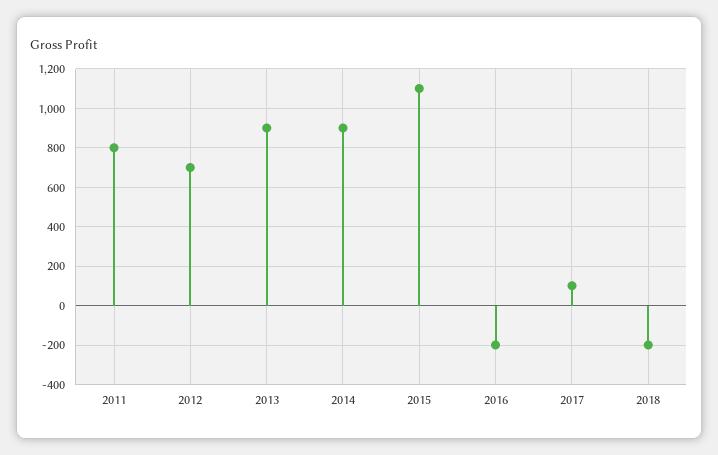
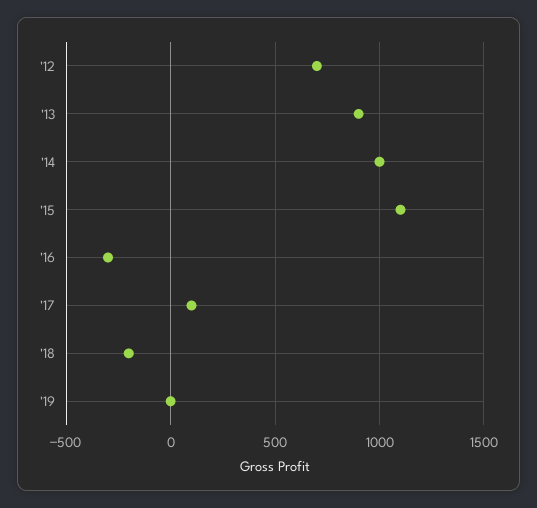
2011: 800 -> none
2014: 900 -> 1000
2016: -200 -> -300
'19: none -> 0

